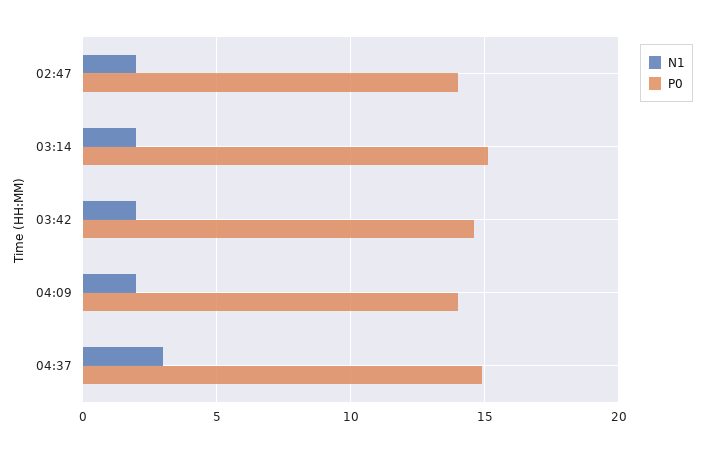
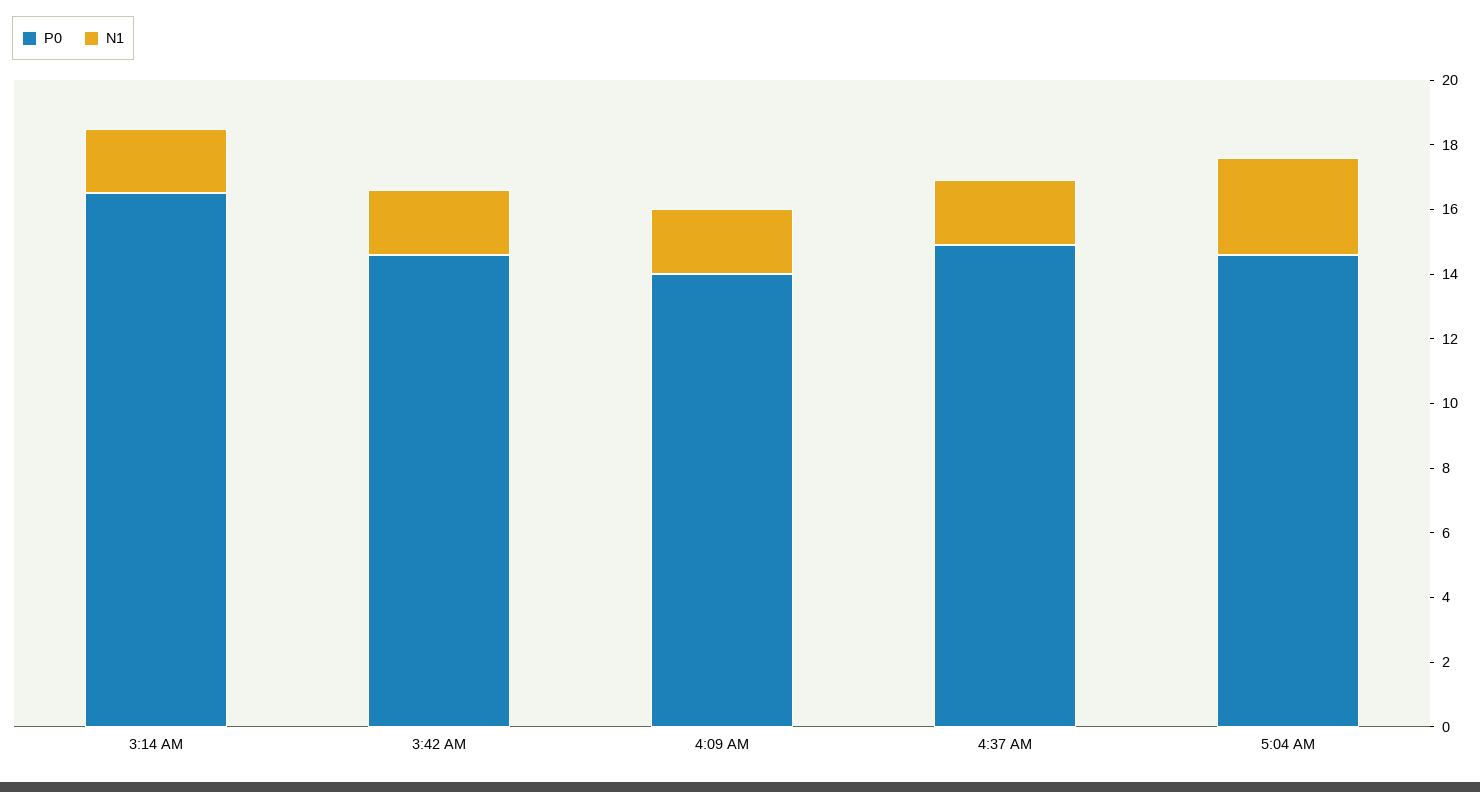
N1, 02:47: 2 -> none
P0, 02:47: 14 -> none
P0, 03:14: 15 -> 16.5
N1, 04:37: 3 -> 2
P0, 5:04 AM: none -> 14.5
N1, 5:04 AM: none -> 3

